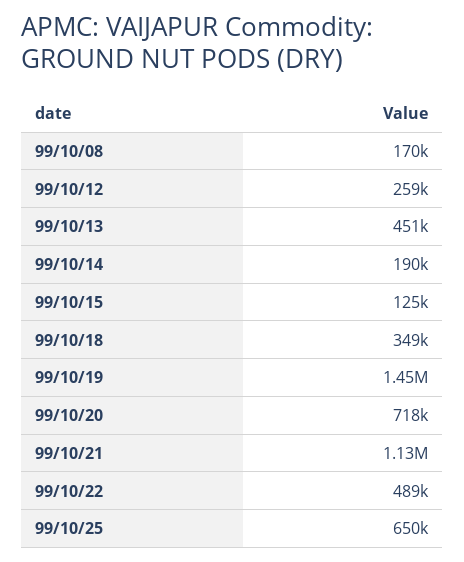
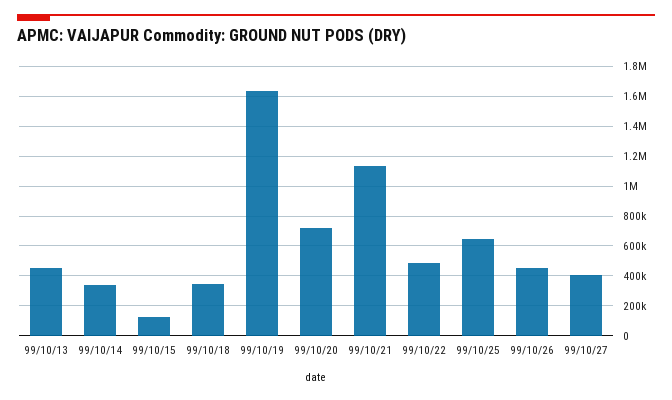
99/10/08: 170000 -> none
99/10/12: 259000 -> none
99/10/14: 190000 -> 350000
99/10/19: 1450000 -> 1650000
99/10/26: none -> 450000
99/10/27: none -> 400000

